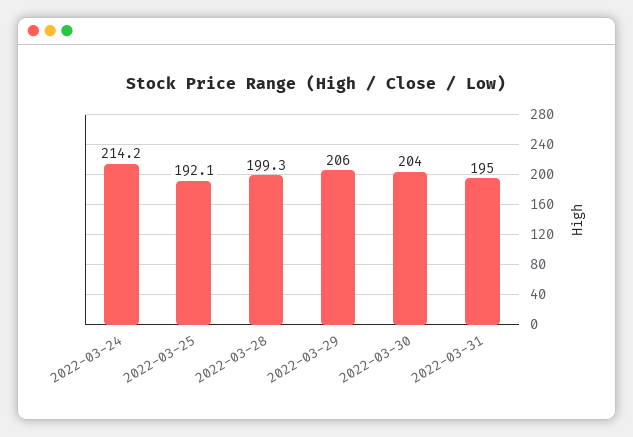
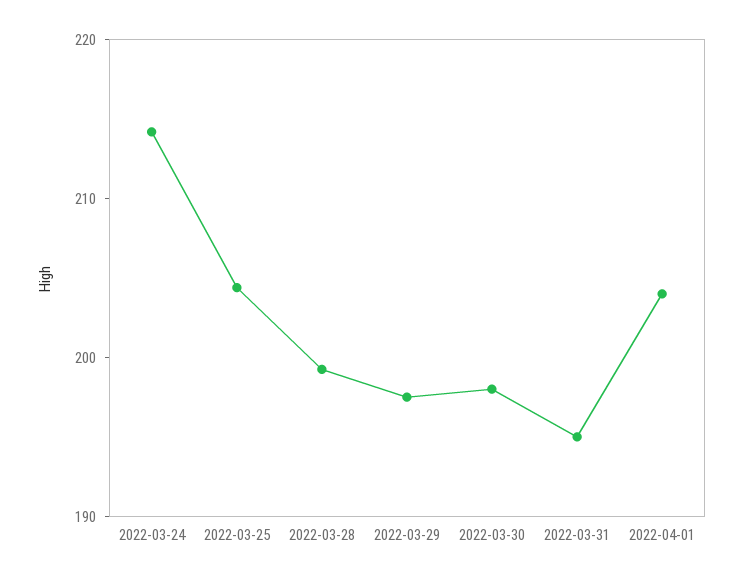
2022-03-25: 192.1 -> 204
2022-03-29: 206 -> 198
2022-03-30: 204 -> 198
2022-04-01: none -> 204

